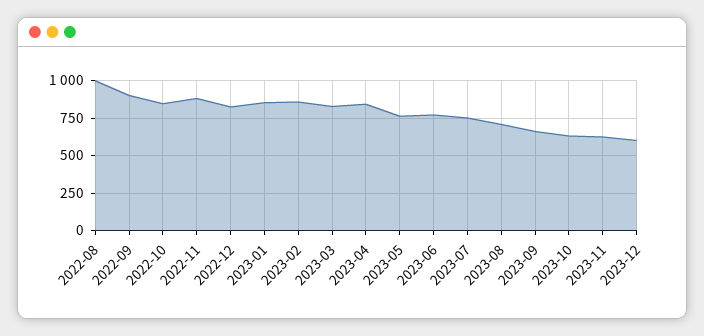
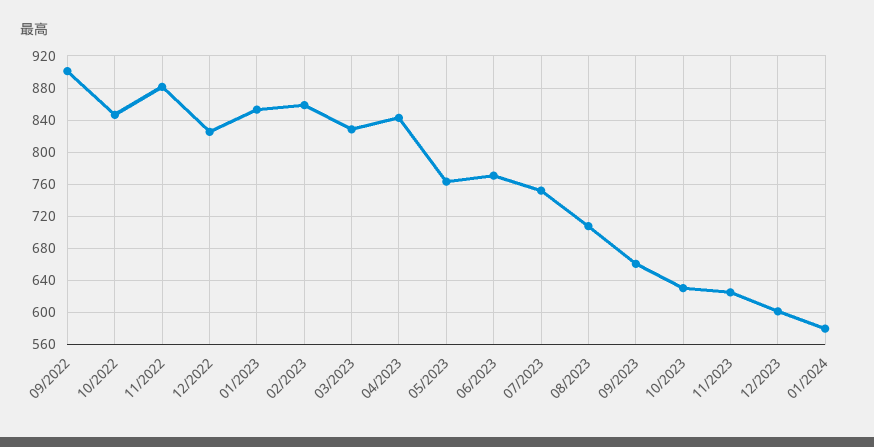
2022-08: 1000 -> none
01/2024: none -> 580

